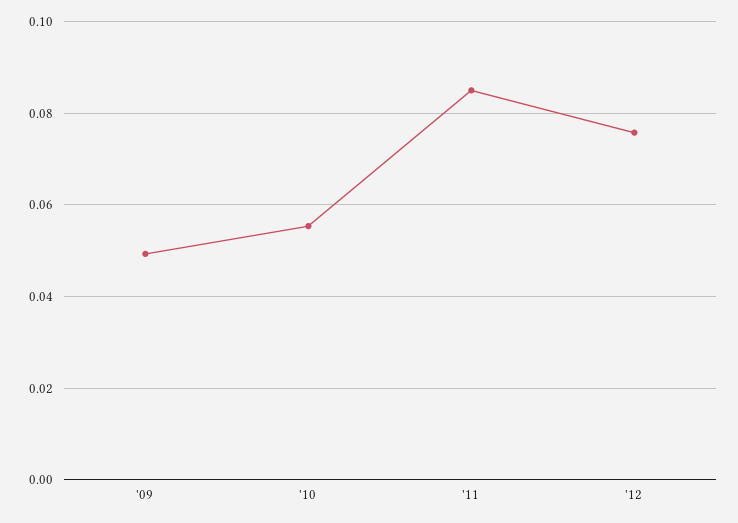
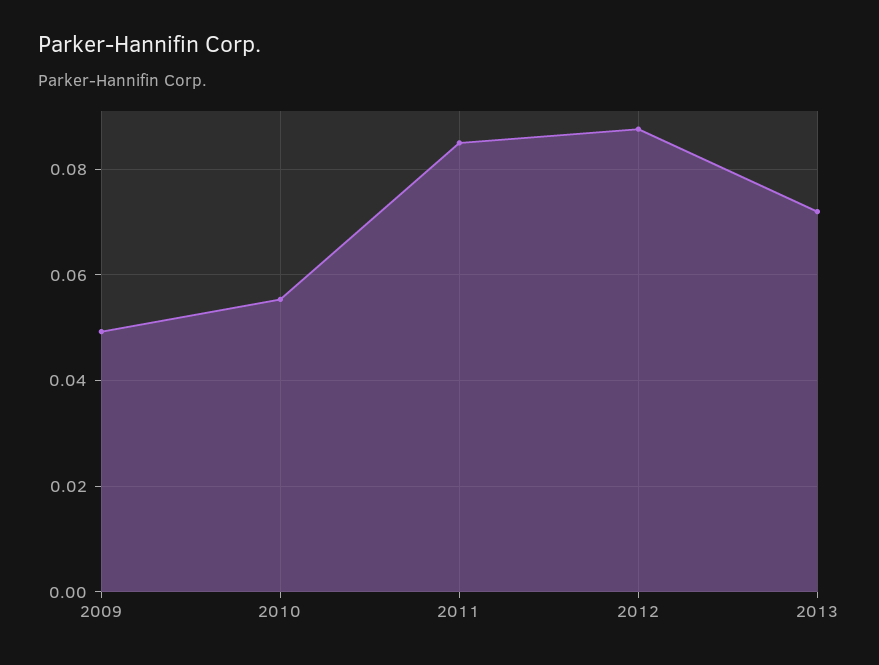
'12: 0.076 -> 0.088
2013: none -> 0.072

